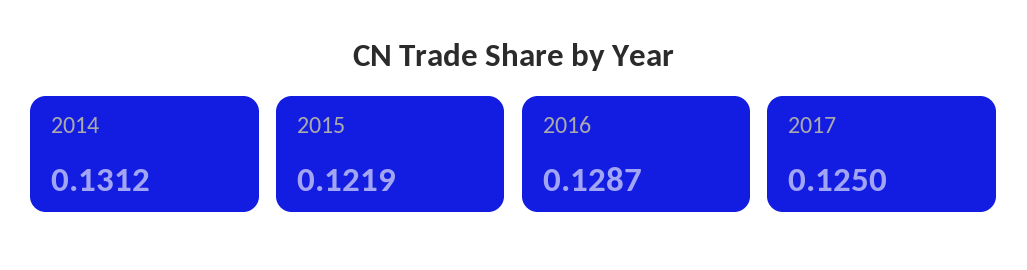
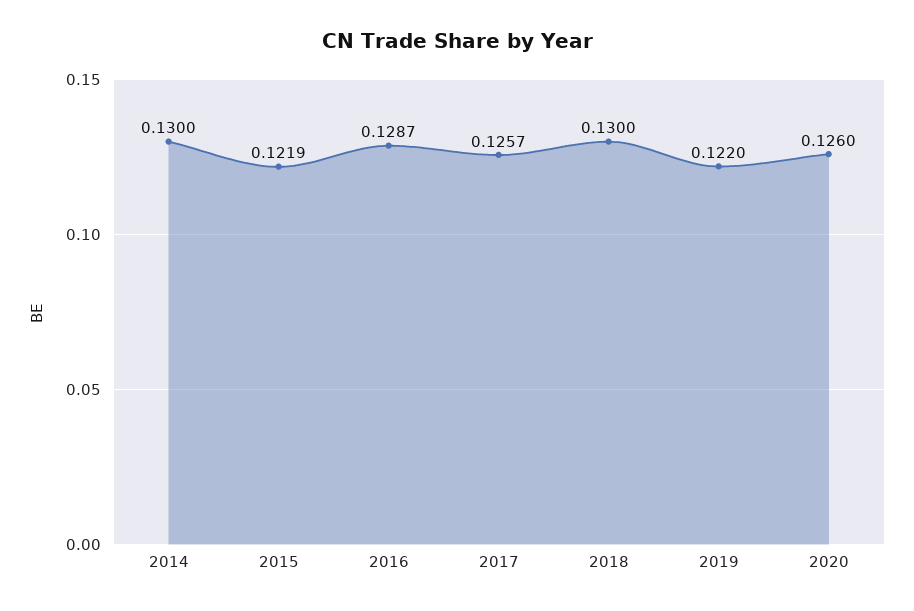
2014: 0.1312 -> 0.13
2017: 0.125 -> 0.1257
2018: none -> 0.13
2019: none -> 0.122
2020: none -> 0.126

